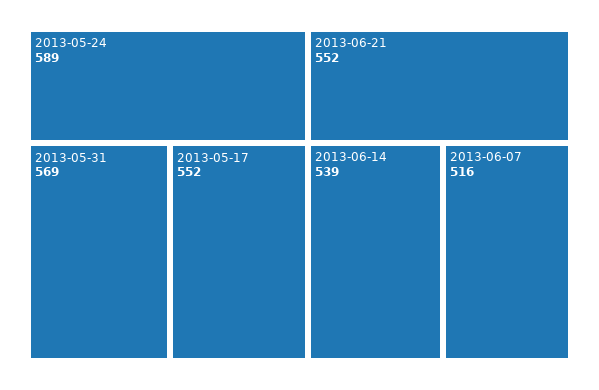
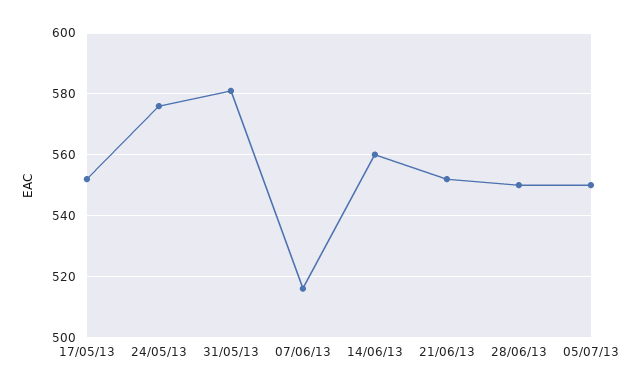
2013-05-24: 589 -> 575
2013-05-31: 569 -> 580
2013-06-14: 539 -> 560
28/06/13: none -> 550
05/07/13: none -> 550

